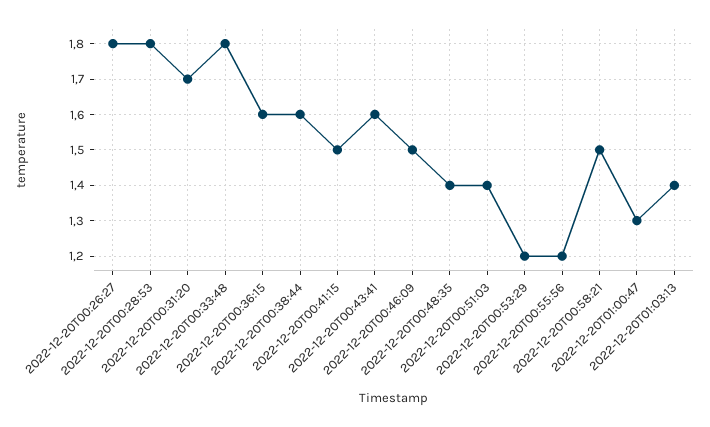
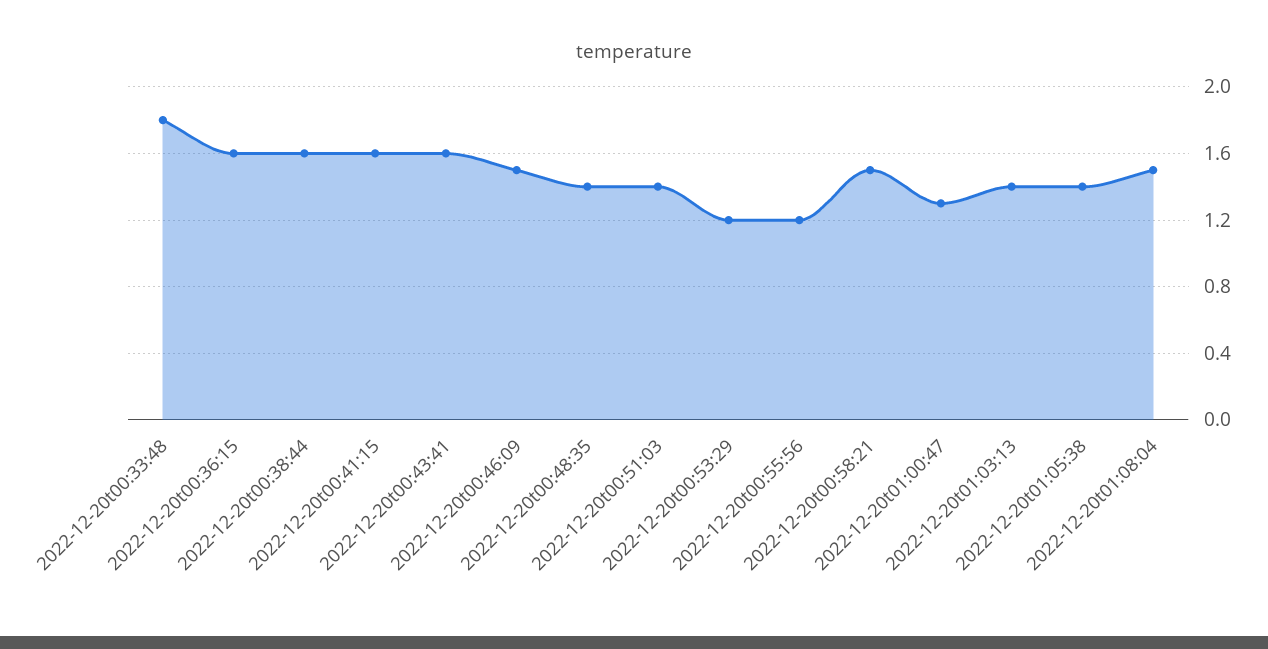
2022-12-20T00:26:27: 1.8 -> none
2022-12-20T00:28:53: 1.8 -> none
2022-12-20T00:31:20: 1.7 -> none
2022-12-20T00:41:15: 1.5 -> 1.6
2022-12-20t01:05:38: none -> 1.4
2022-12-20t01:08:04: none -> 1.5

